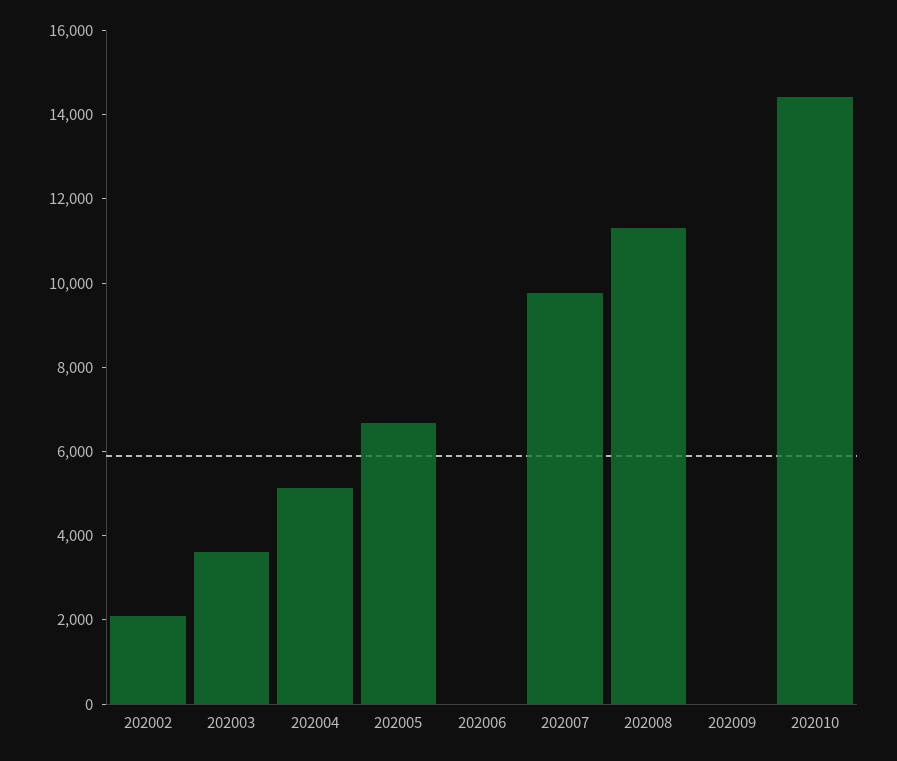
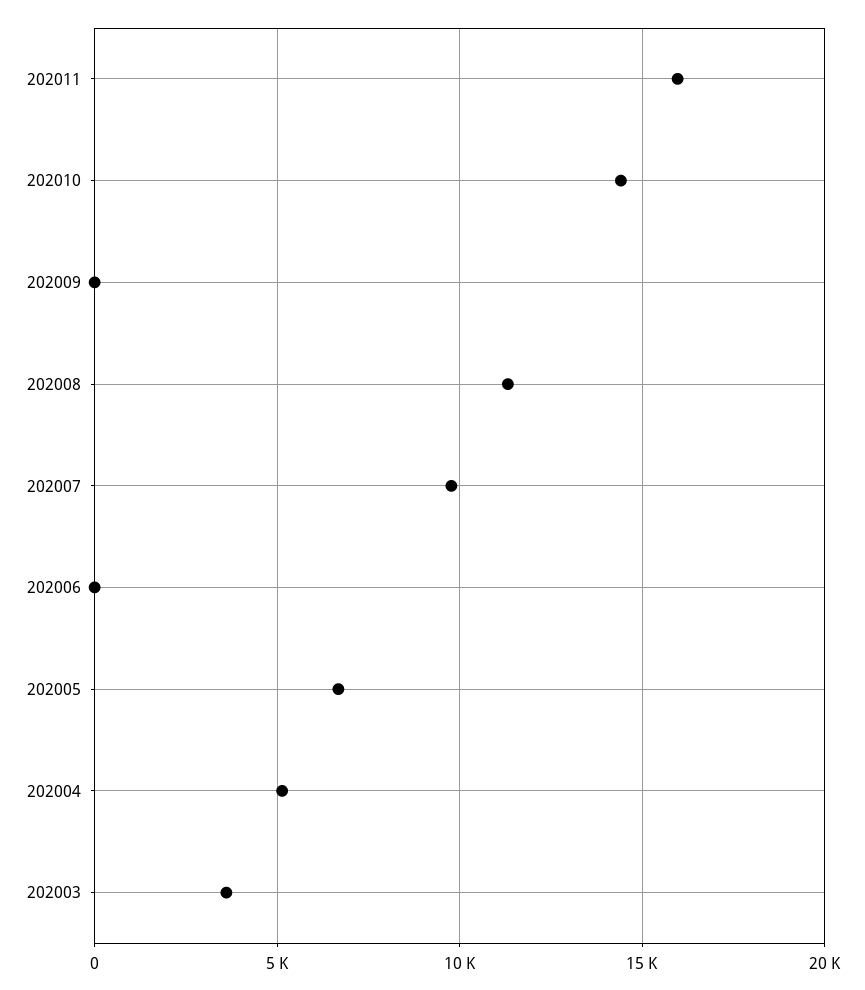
202002: 2000 -> none
202011: none -> 16000

